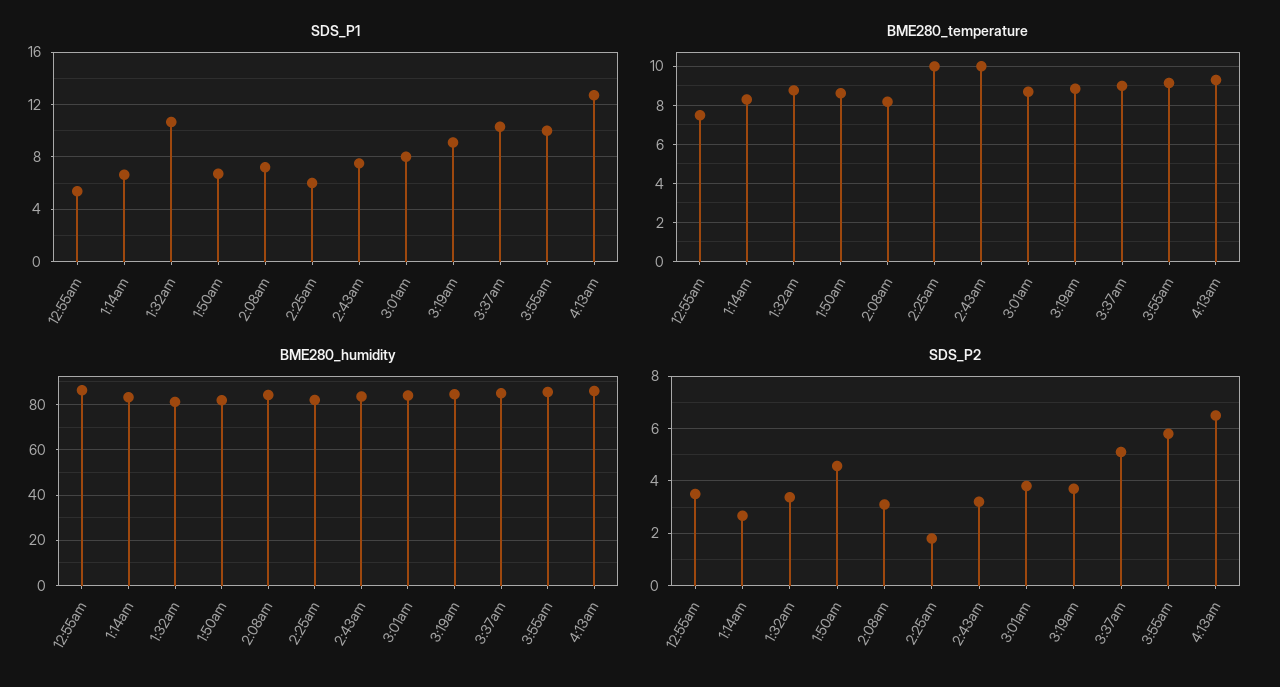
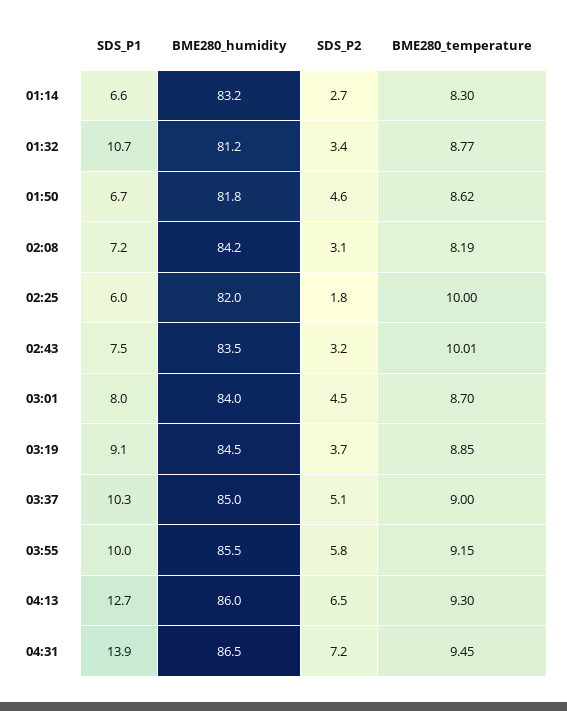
SDS_P1, 12:55am: 5.5 -> none
BME280_temperature, 12:55am: 7.5 -> none
BME280_humidity, 12:55am: 85 -> none
SDS_P2, 12:55am: 3.5 -> none
SDS_P2, 3:01am: 3.75 -> 4.5
SDS_P1, 04:31: none -> 13.9
BME280_humidity, 04:31: none -> 86.5
SDS_P2, 04:31: none -> 7.2
BME280_temperature, 04:31: none -> 9.45

